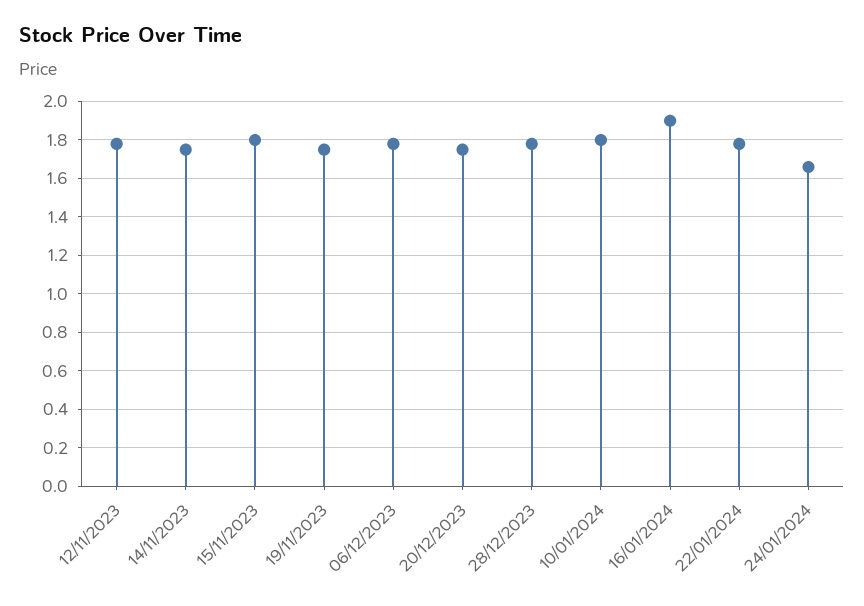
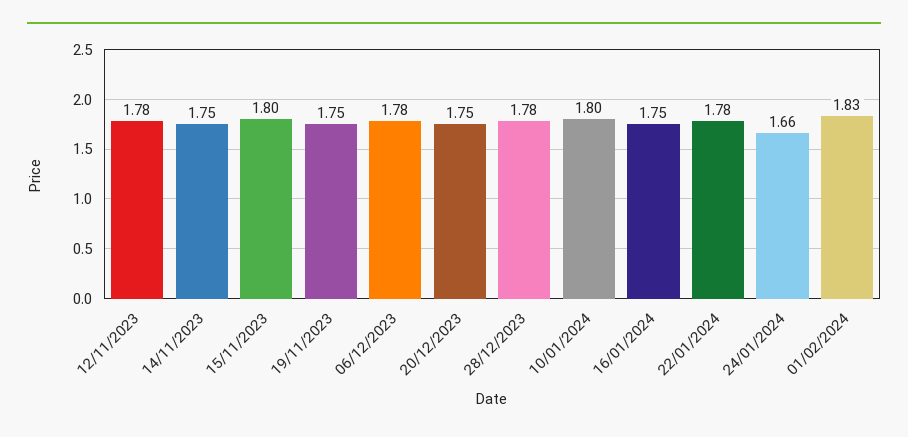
16/01/2024: 1.9 -> 1.75
01/02/2024: none -> 1.83

